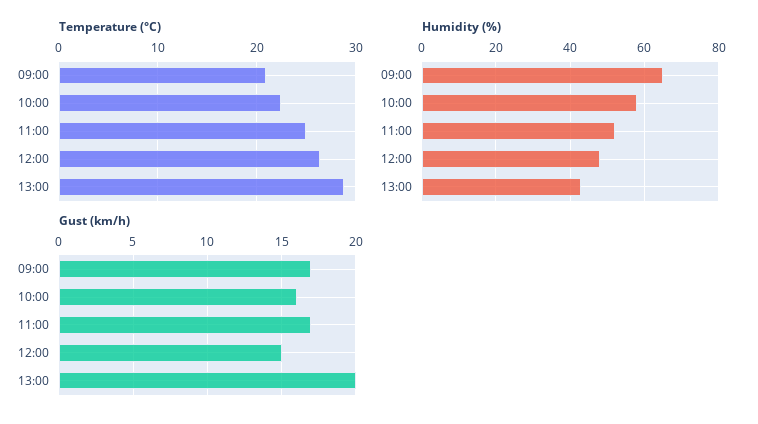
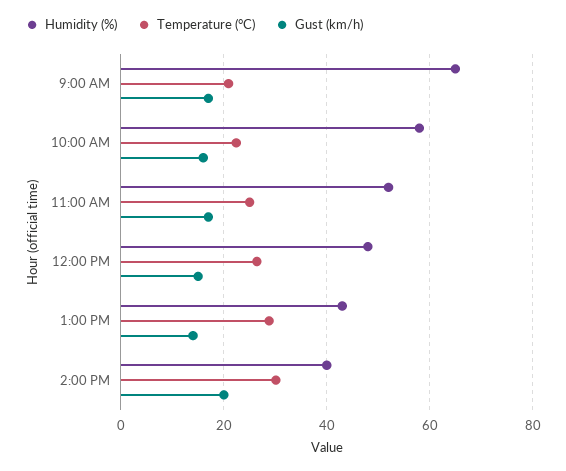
Gust (km/h), 13:00: 20 -> 14
Humidity (%), 2:00 PM: none -> 40
Temperature (°C), 2:00 PM: none -> 30
Gust (km/h), 2:00 PM: none -> 20

